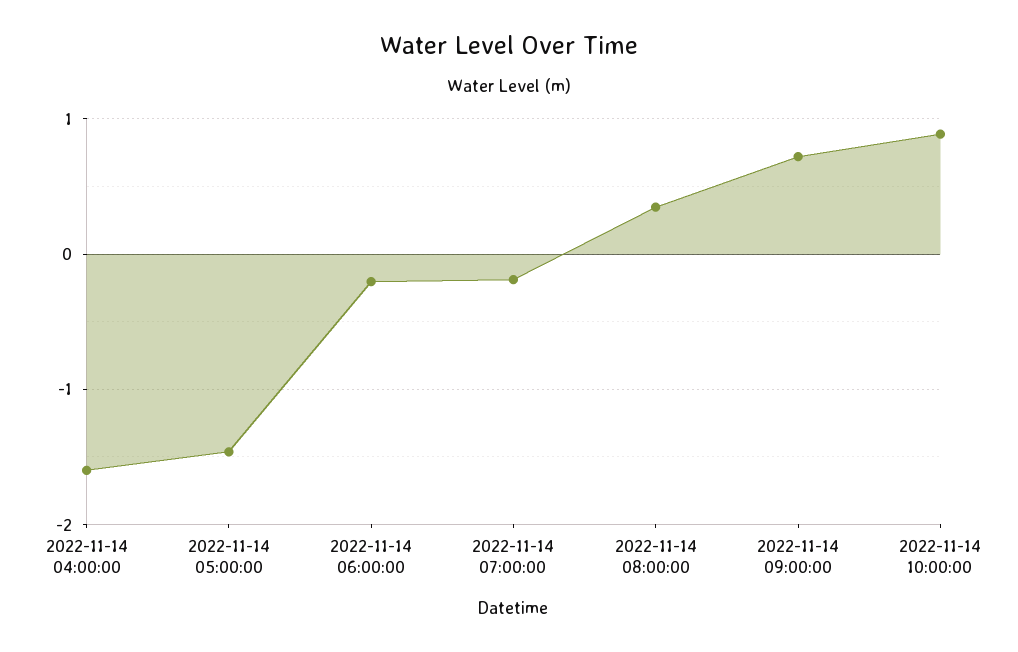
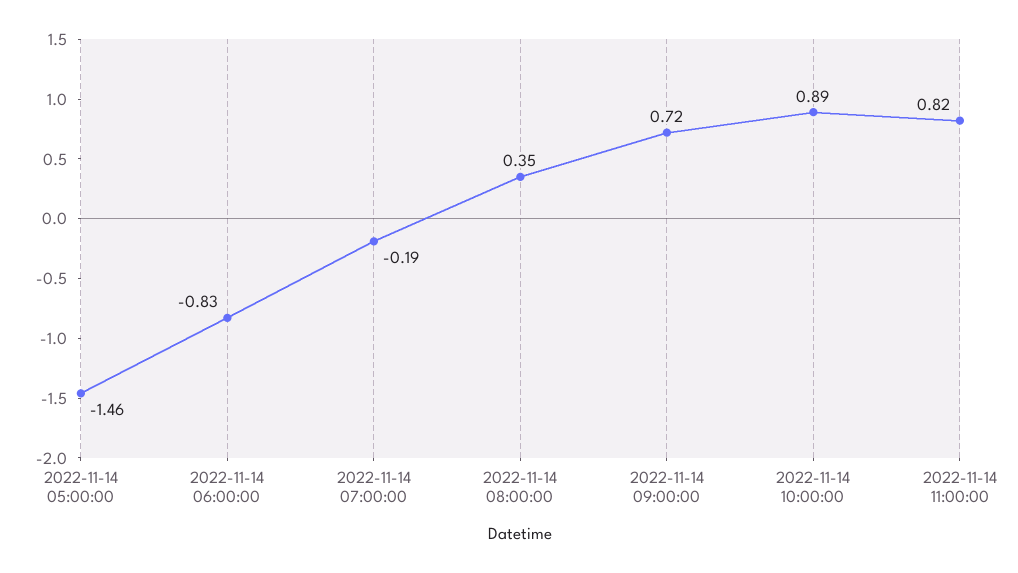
2022-11-14 04:00:00: -1.6 -> none
2022-11-14 06:00:00: -0.2 -> -0.83
2022-11-14 11:00:00: none -> 0.82

